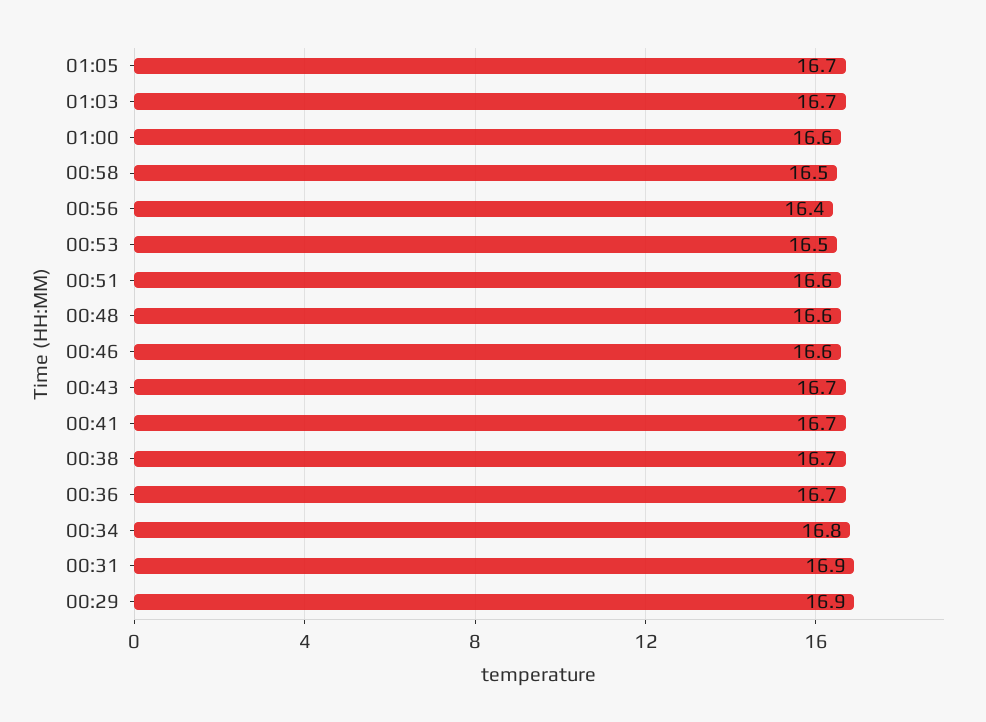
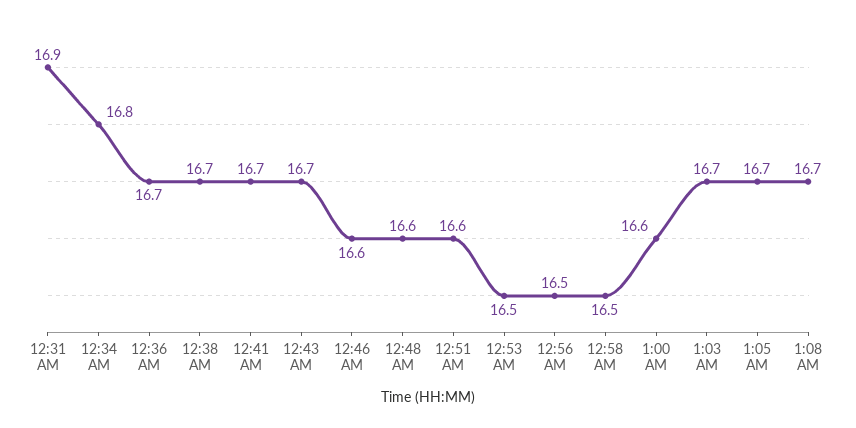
00:56: 16.4 -> 16.5
00:29: 16.9 -> none
1:08 AM: none -> 16.7

